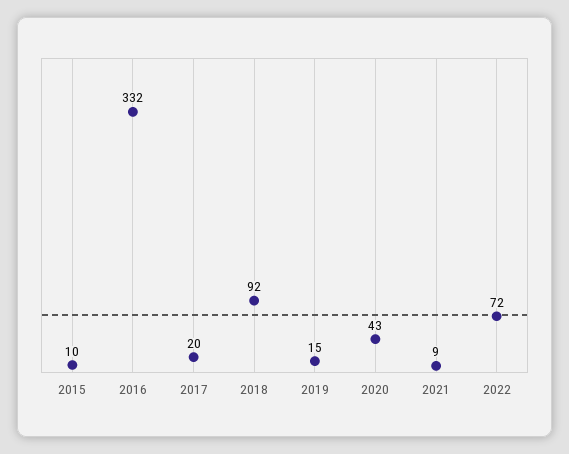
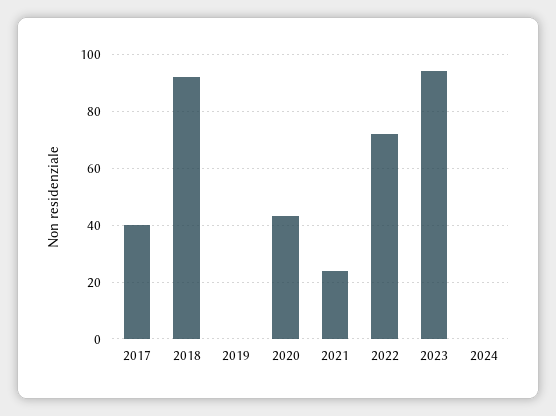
2015: 10 -> none
2016: 332 -> none
2017: 20 -> 40
2019: 15 -> 0
2021: 9 -> 25
2023: none -> 95
2024: none -> 0

